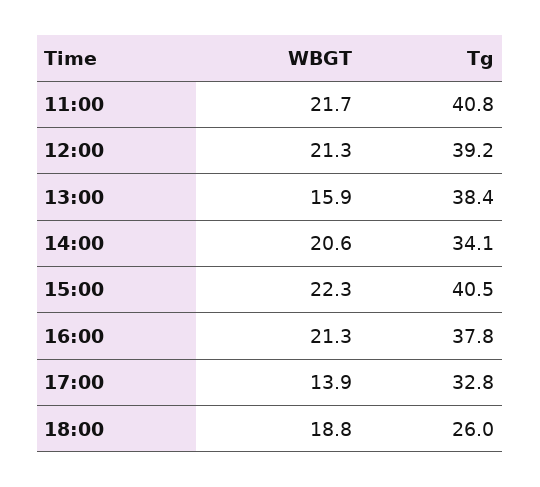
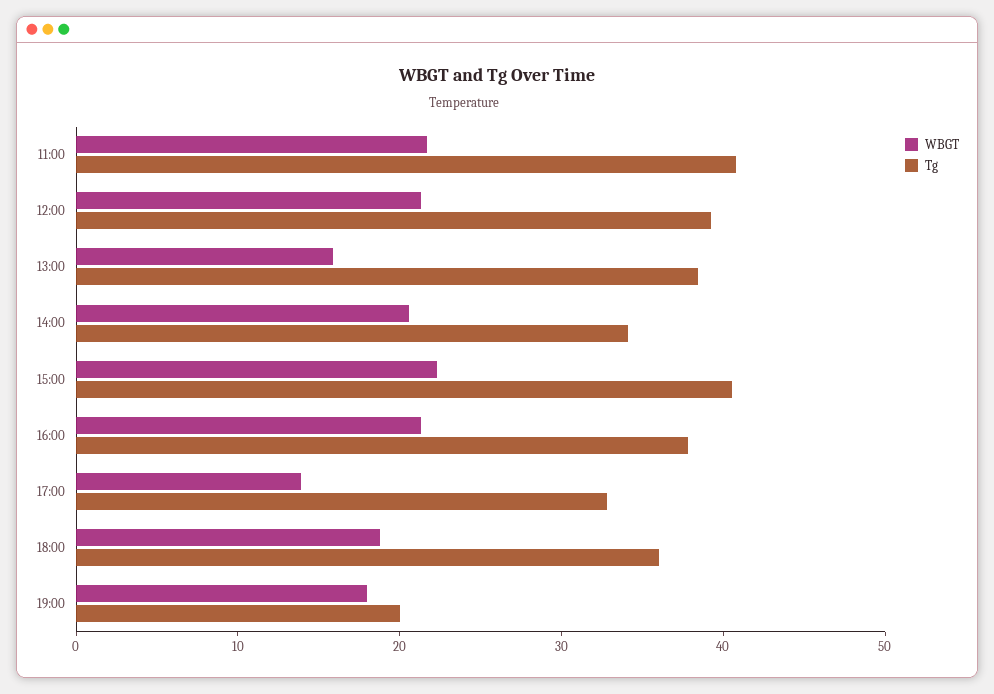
Tg, 18:00: 26 -> 36
WBGT, 19:00: none -> 18
Tg, 19:00: none -> 20

